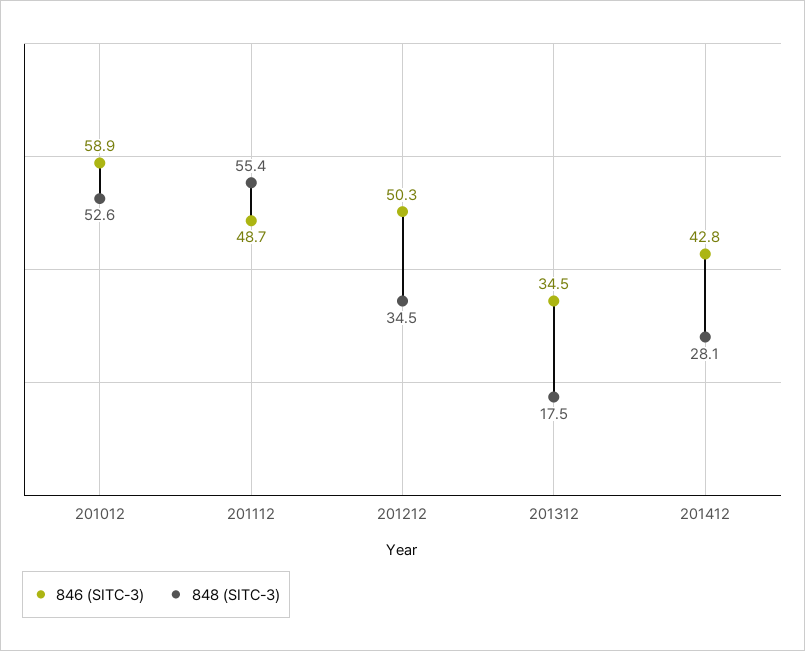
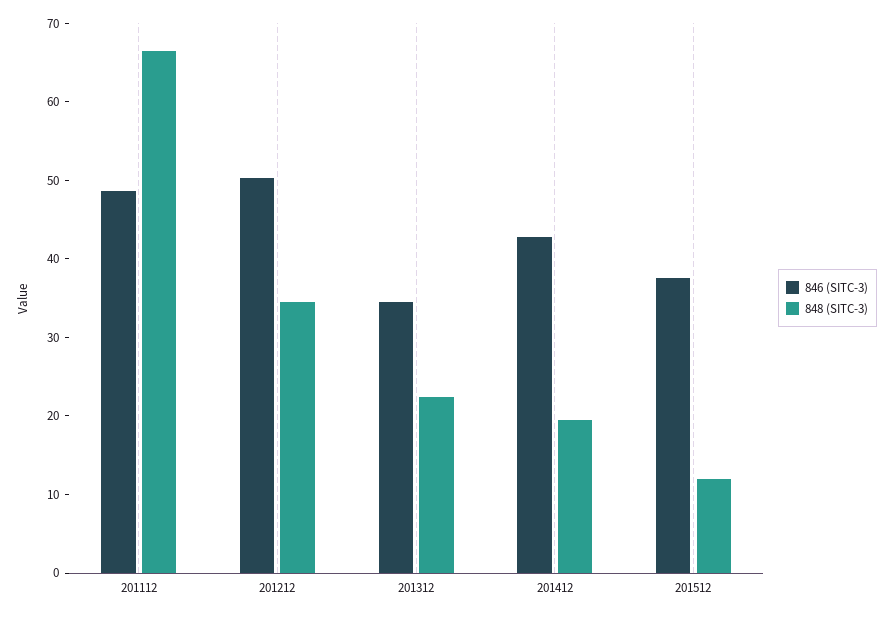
846 (SITC-3), 201012: 58.9 -> none
848 (SITC-3), 201012: 52.6 -> none
848 (SITC-3), 201112: 55.4 -> 66
848 (SITC-3), 201312: 17.5 -> 22
848 (SITC-3), 201412: 28.1 -> 20
846 (SITC-3), 201512: none -> 38
848 (SITC-3), 201512: none -> 12

